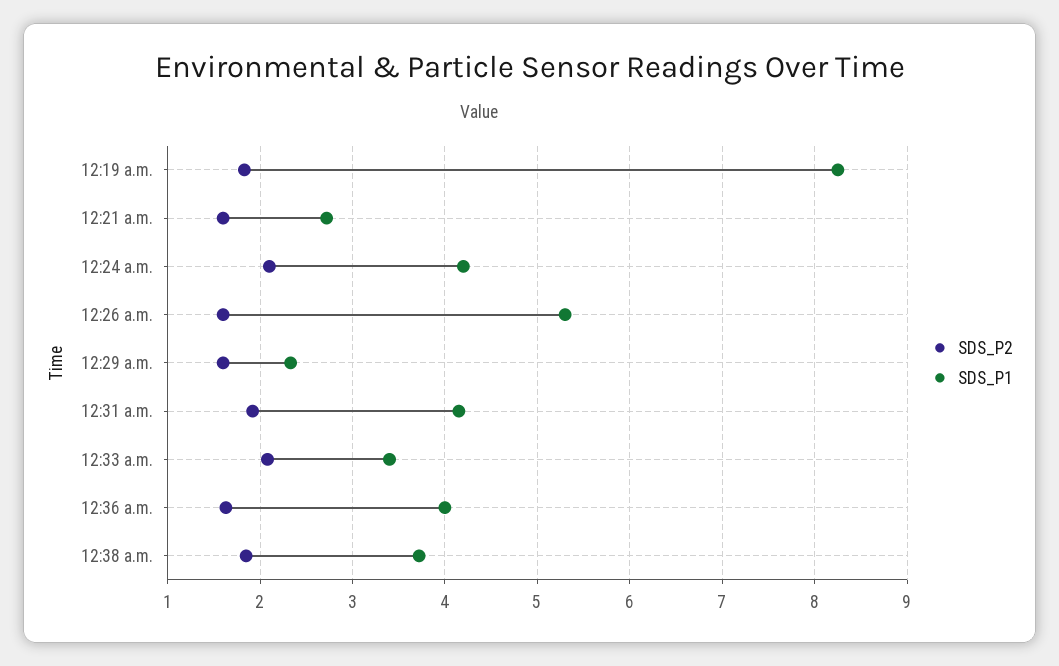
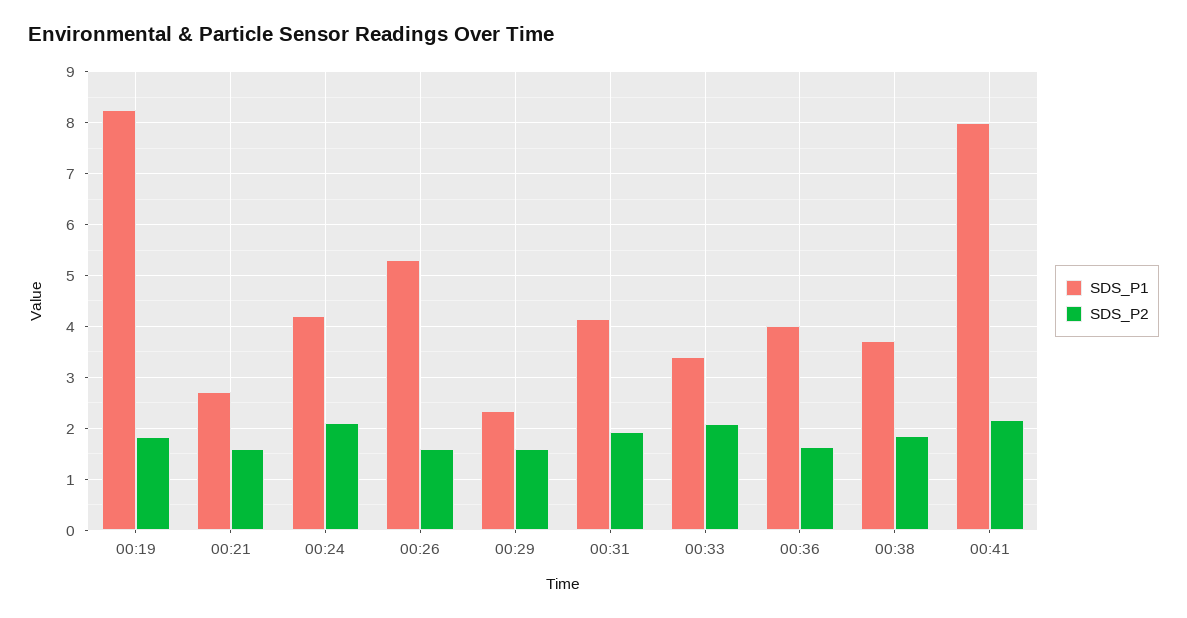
SDS_P1, 00:41: none -> 8
SDS_P2, 00:41: none -> 2.2

